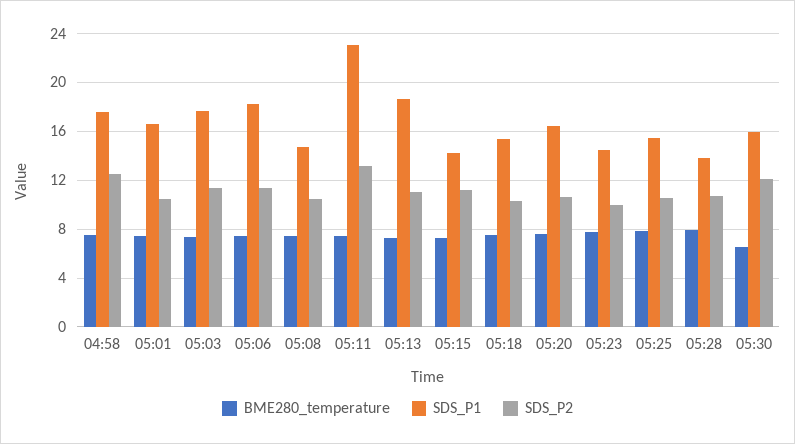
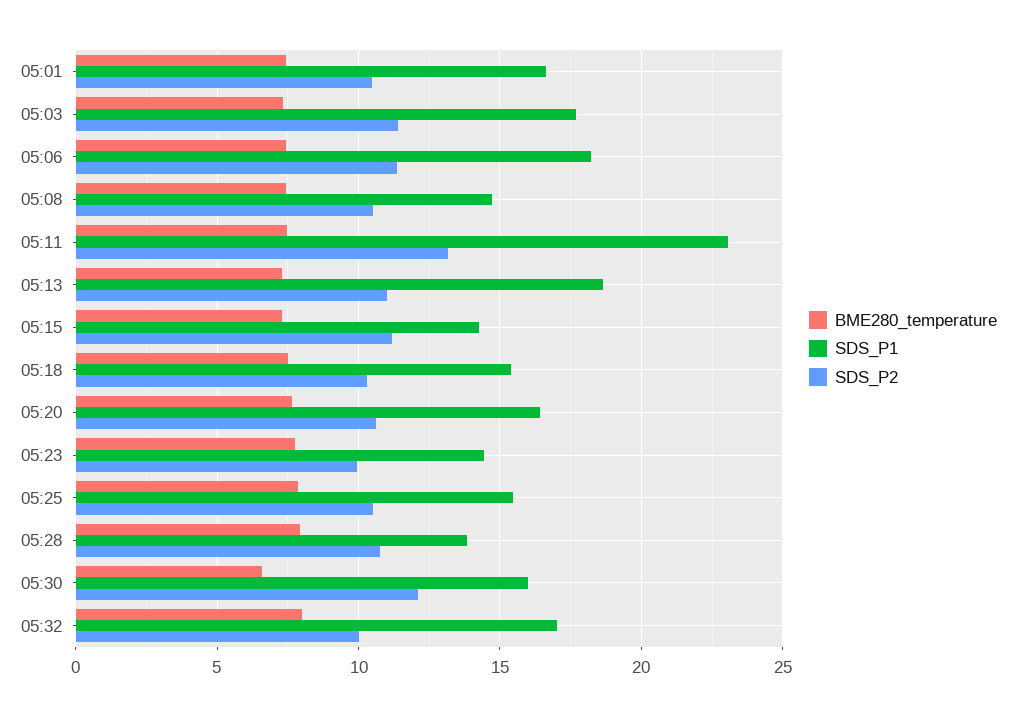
BME280_temperature, 04:58: 7.5 -> none
SDS_P1, 04:58: 17.5 -> none
SDS_P2, 04:58: 12.5 -> none
BME280_temperature, 05:32: none -> 8
SDS_P1, 05:32: none -> 17
SDS_P2, 05:32: none -> 10

